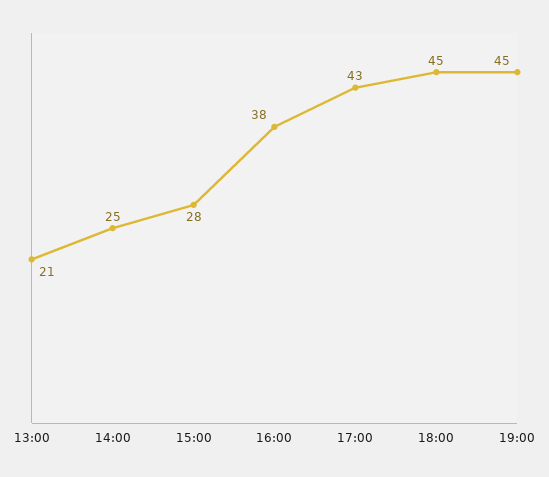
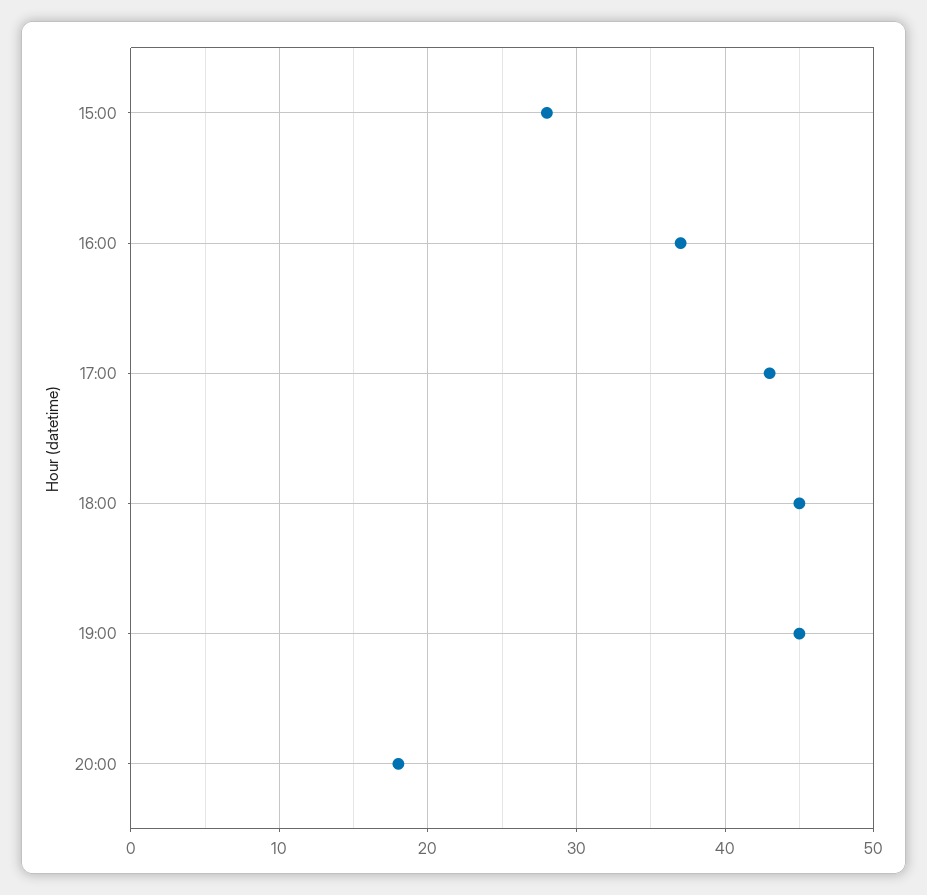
13:00: 21 -> none
14:00: 25 -> none
16:00: 38 -> 37
20:00: none -> 18

